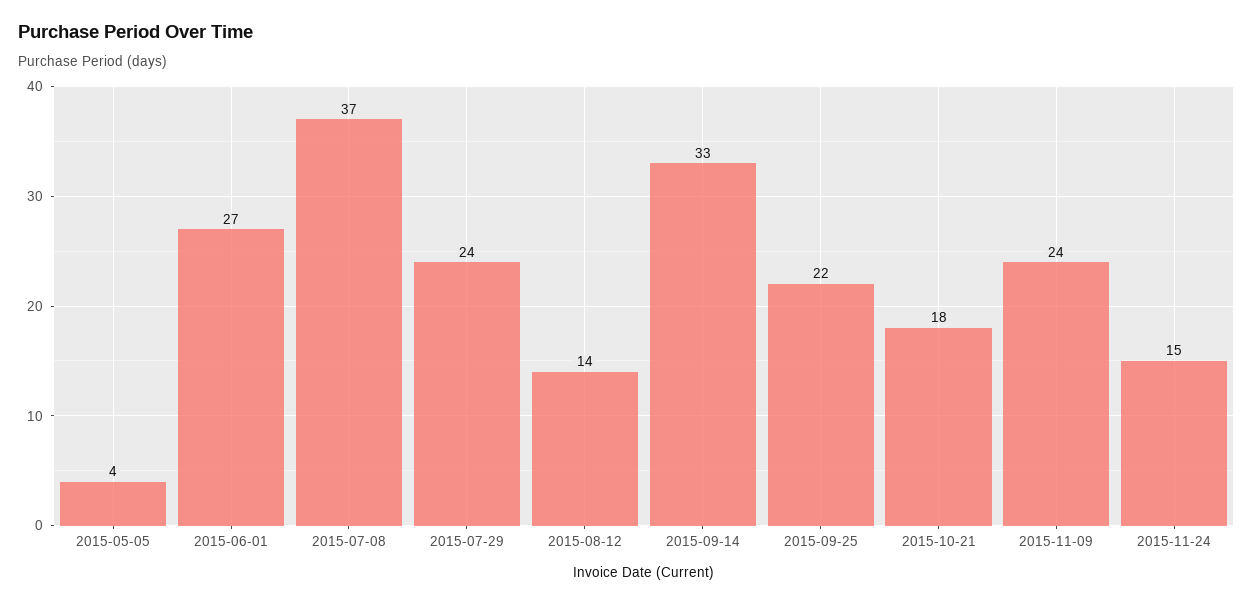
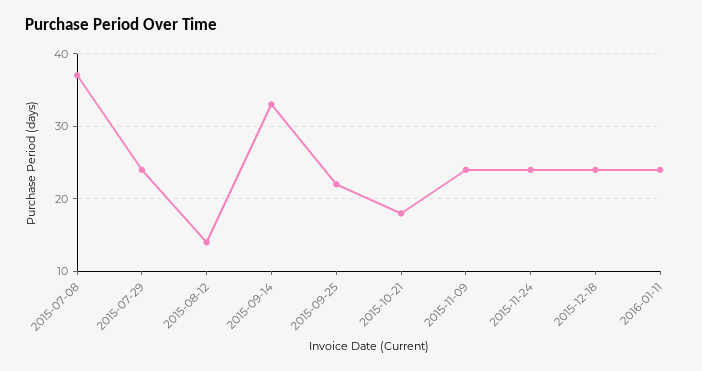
2015-05-05: 4 -> none
2015-06-01: 27 -> none
2015-11-24: 15 -> 24
2015-12-18: none -> 24
2016-01-11: none -> 24

